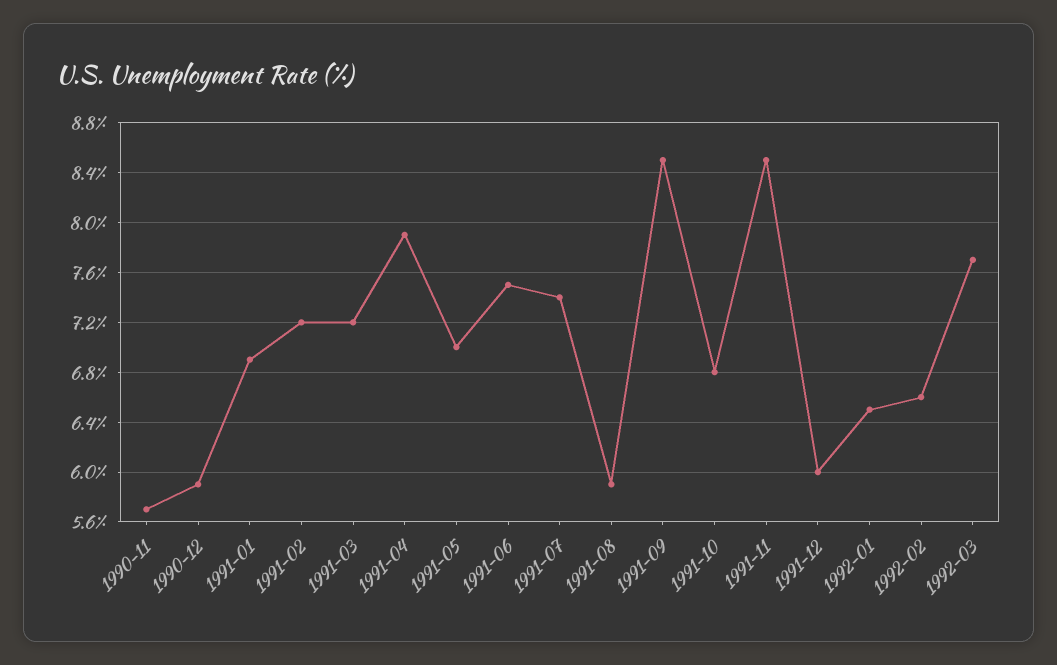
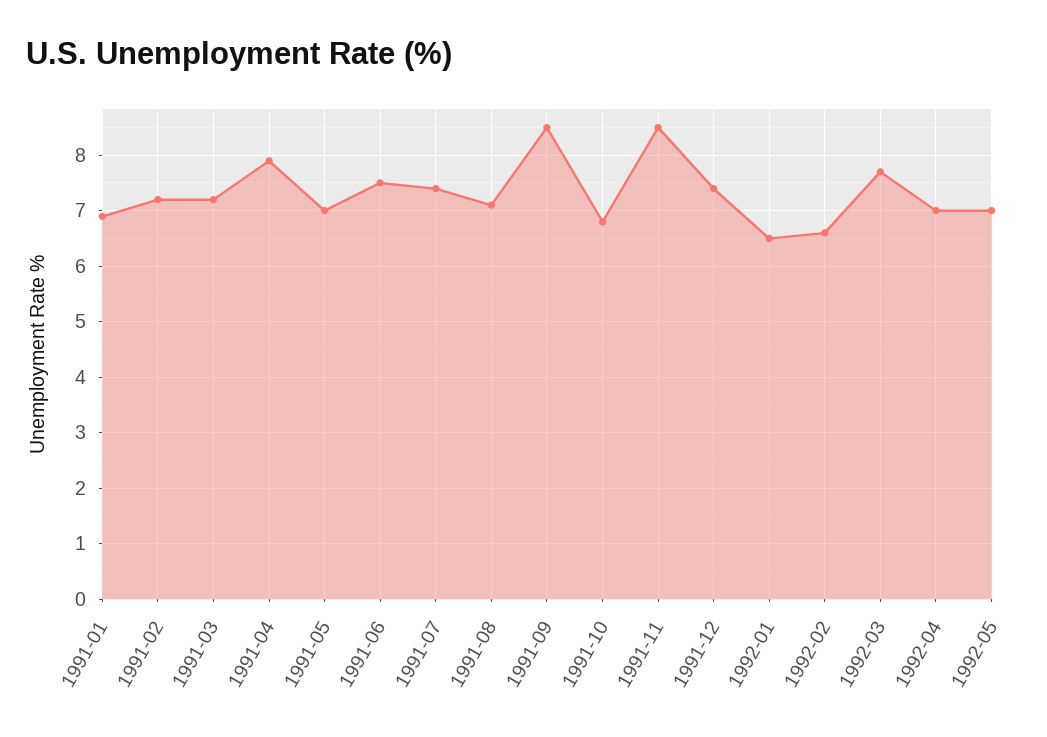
1990-11: 5.7 -> none
1990-12: 5.9 -> none
1991-08: 5.9 -> 7
1991-12: 6 -> 7.5
1992-04: none -> 7
1992-05: none -> 7

